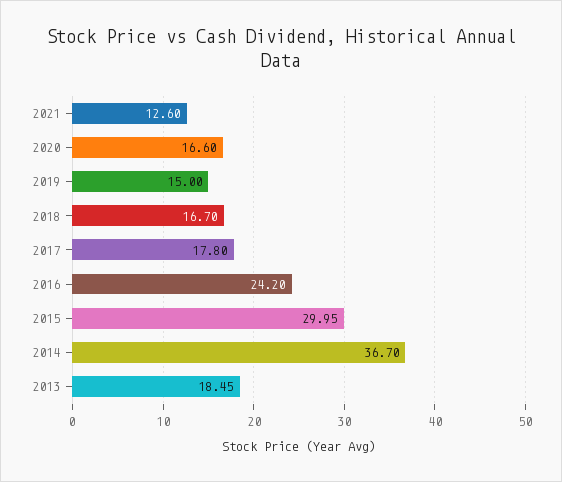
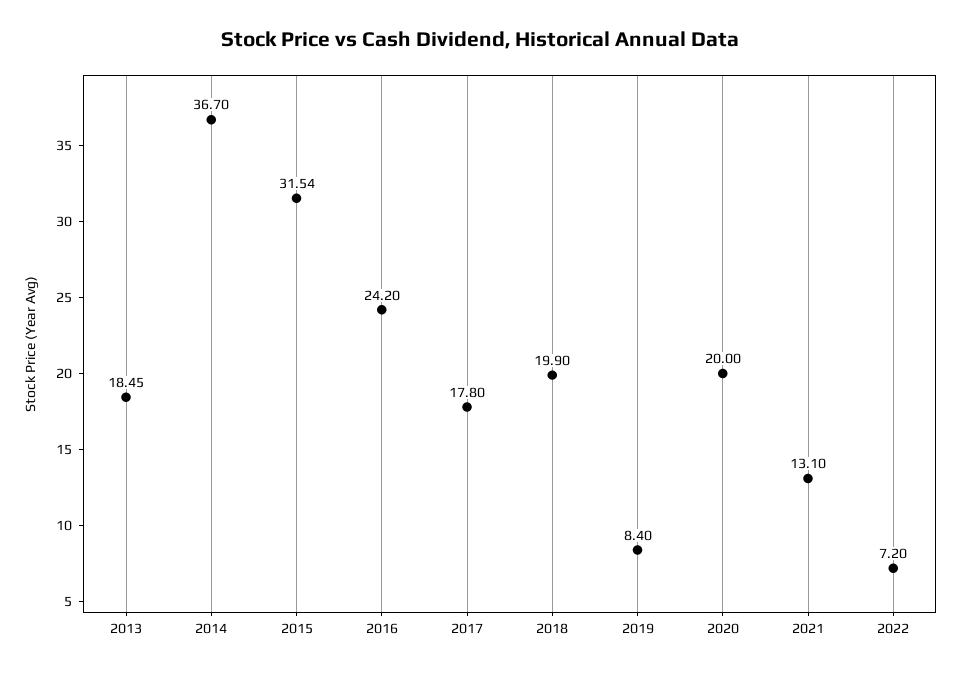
2021: 12.6 -> 13.1
2020: 16.6 -> 20
2019: 15 -> 8.4
2018: 16.7 -> 19.9
2015: 29.95 -> 31.54
2022: none -> 7.2

